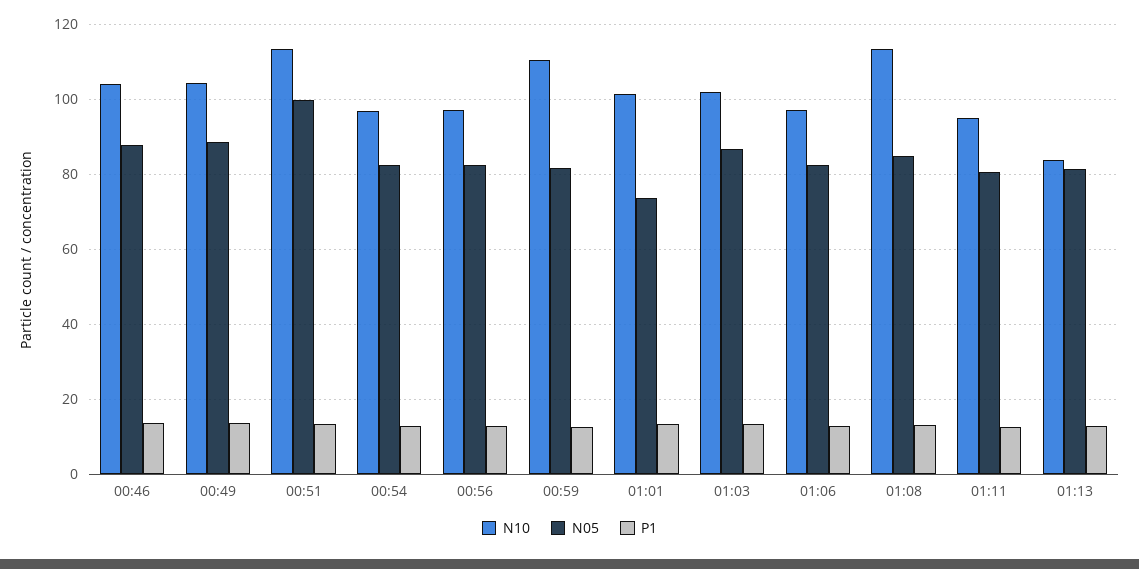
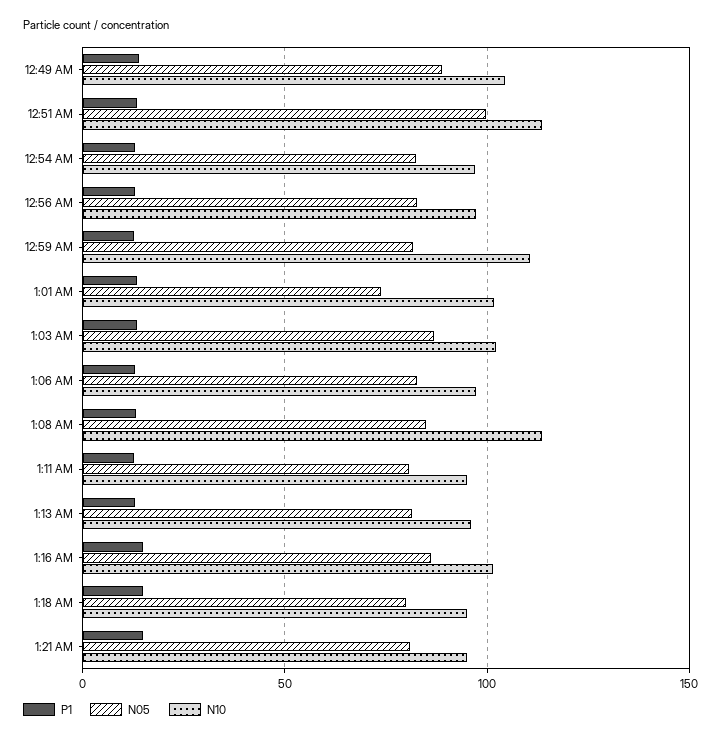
N10, 00:46: 104 -> none
N05, 00:46: 88 -> none
P1, 00:46: 14 -> none
N10, 01:13: 84 -> 95
P1, 1:16 AM: none -> 15
N05, 1:16 AM: none -> 85
N10, 1:16 AM: none -> 100
P1, 1:18 AM: none -> 15
N05, 1:18 AM: none -> 80
N10, 1:18 AM: none -> 95
P1, 1:21 AM: none -> 15
N05, 1:21 AM: none -> 80
N10, 1:21 AM: none -> 95

